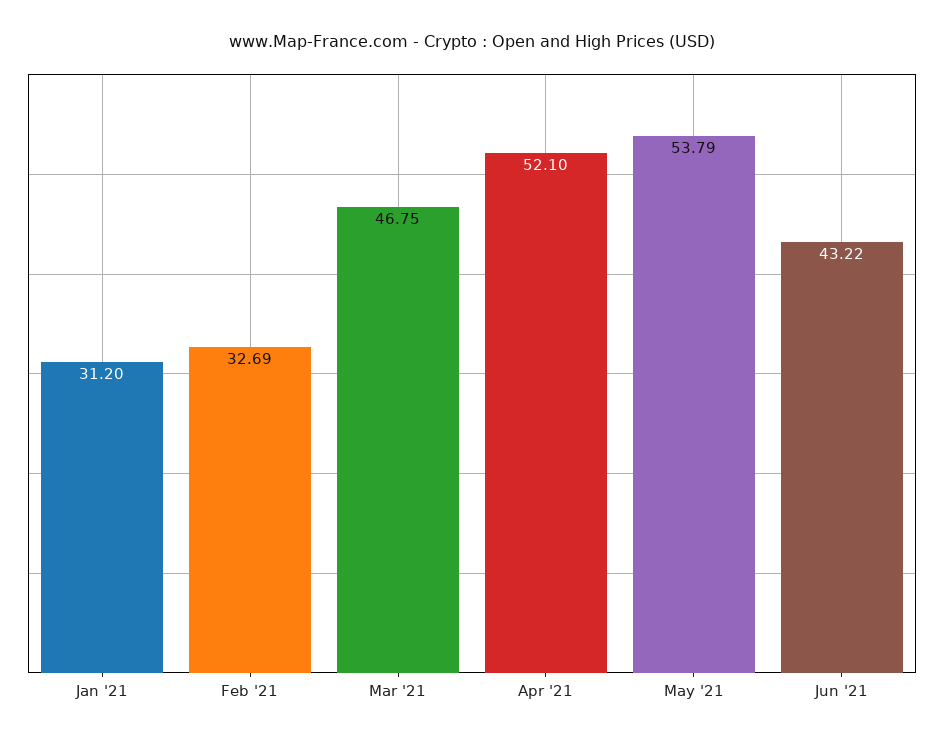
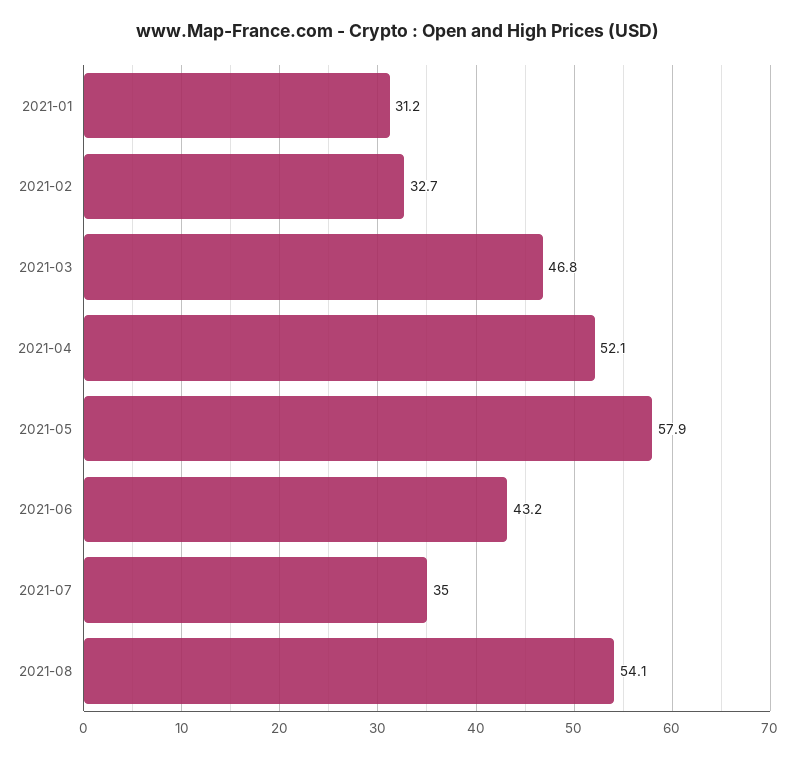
May '21: 53.79 -> 57.9
2021-07: none -> 35
2021-08: none -> 54.1

